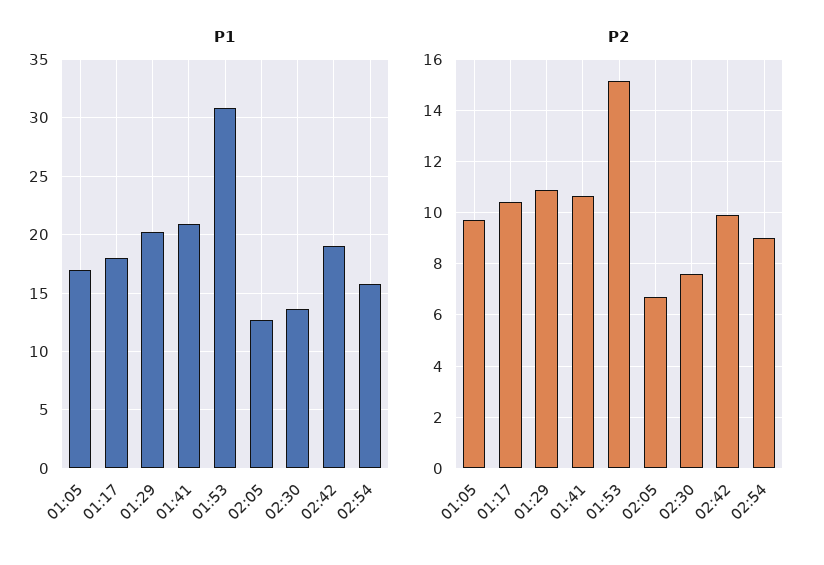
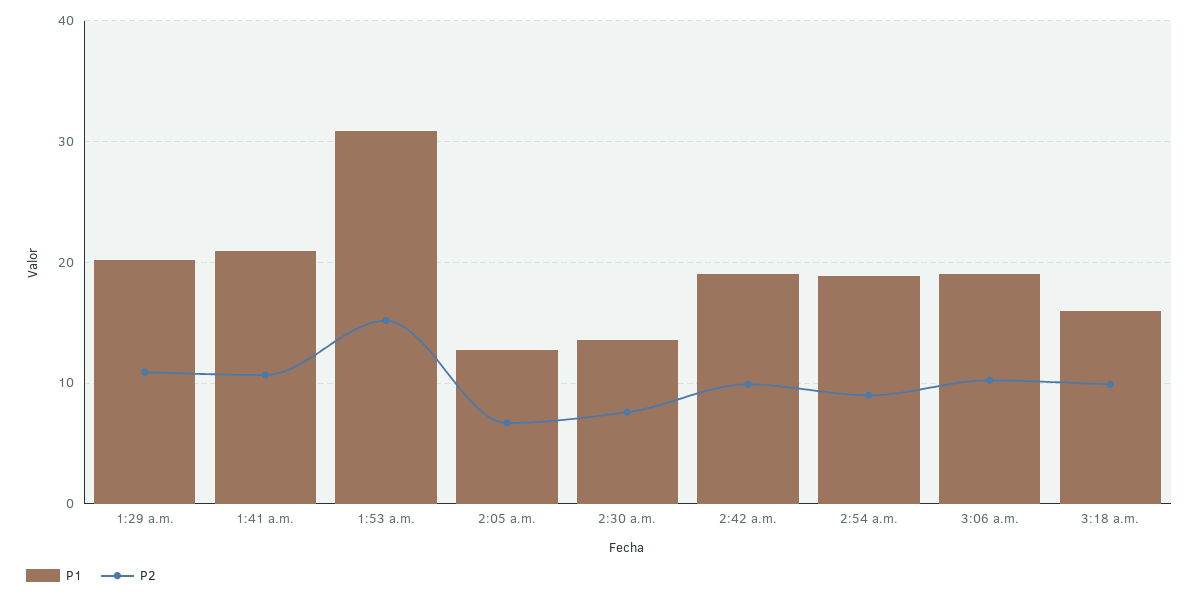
P1, 01:05: 17 -> none
P1, 01:17: 18 -> none
P1, 02:54: 16 -> 19
P2, 01:05: 9.75 -> none
P2, 01:17: 10.5 -> none
P1, 3:06 a.m.: none -> 19
P2, 3:06 a.m.: none -> 10
P1, 3:18 a.m.: none -> 16
P2, 3:18 a.m.: none -> 10

